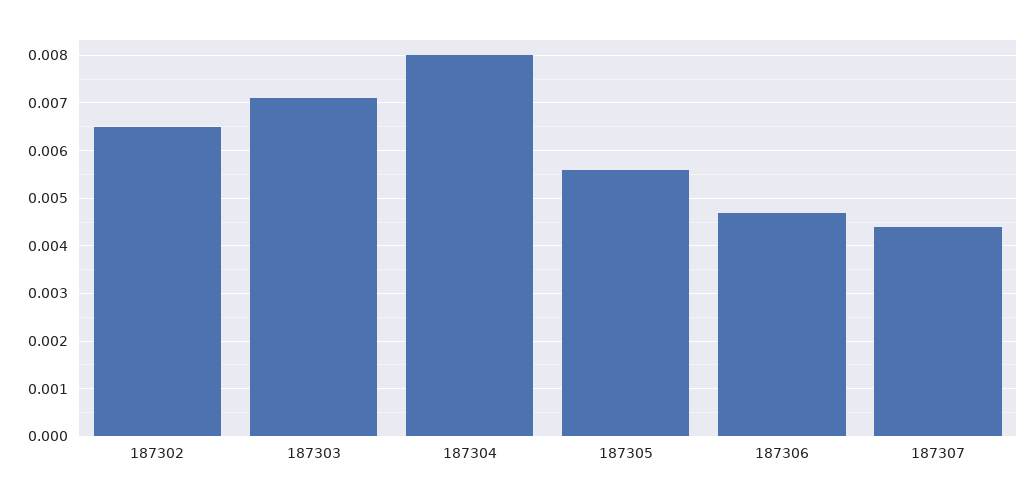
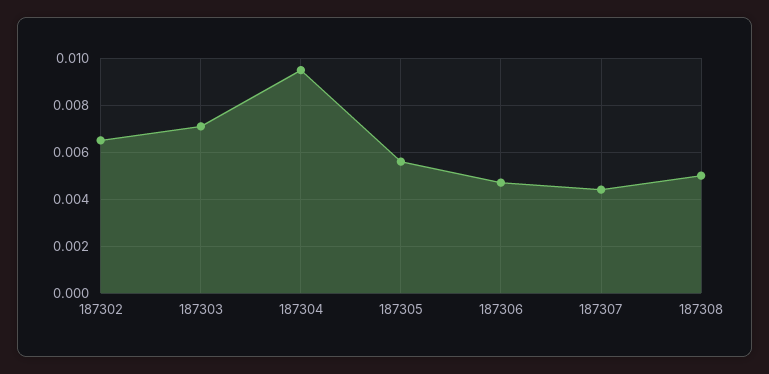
187304: 0.008 -> 0.0095
187308: none -> 0.005

